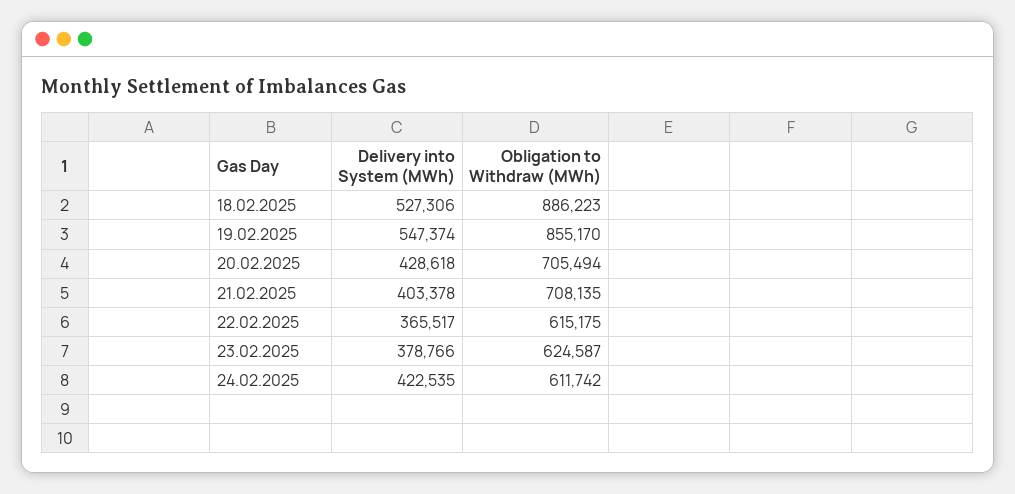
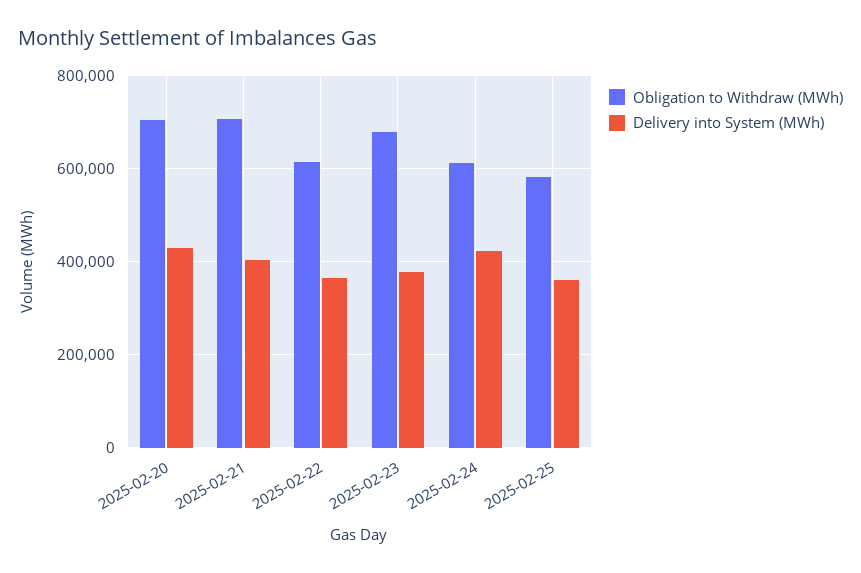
Delivery into System (MWh), 18.02.2025: 527306 -> none
Obligation to Withdraw (MWh), 18.02.2025: 886223 -> none
Delivery into System (MWh), 19.02.2025: 547374 -> none
Obligation to Withdraw (MWh), 19.02.2025: 855170 -> none
Obligation to Withdraw (MWh), 23.02.2025: 624587 -> 680000
Obligation to Withdraw (MWh), 2025-02-25: none -> 580000
Delivery into System (MWh), 2025-02-25: none -> 360000

